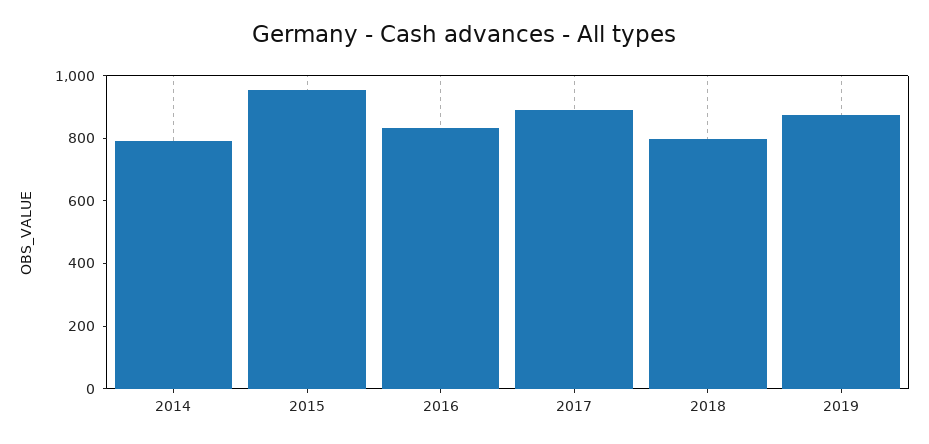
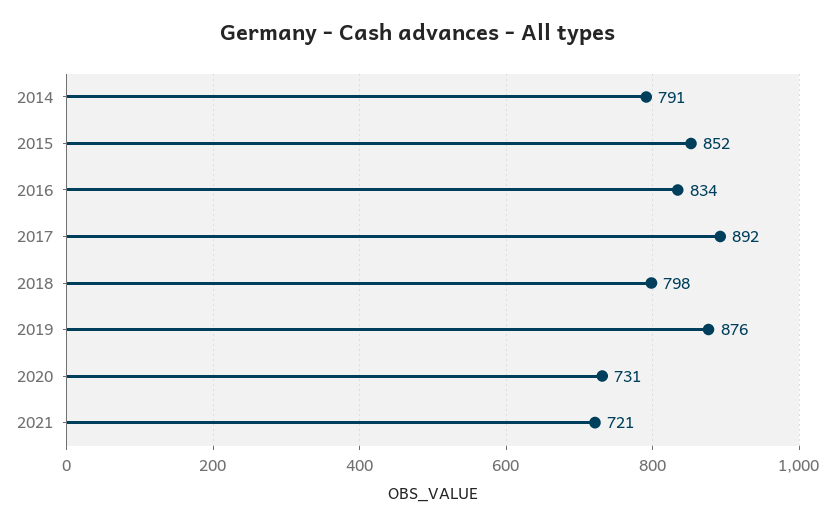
2015: 950 -> 852
2020: none -> 731
2021: none -> 721

